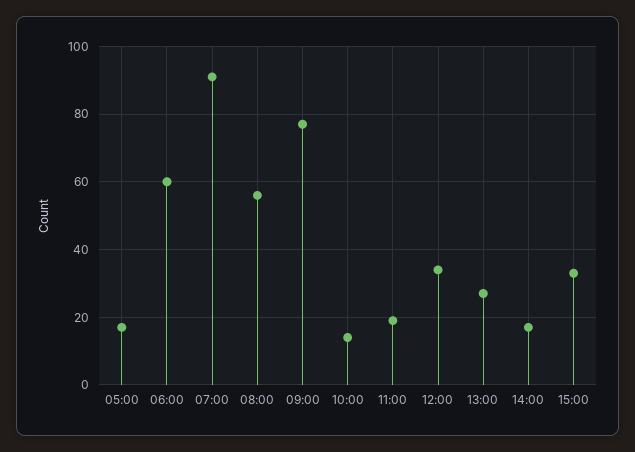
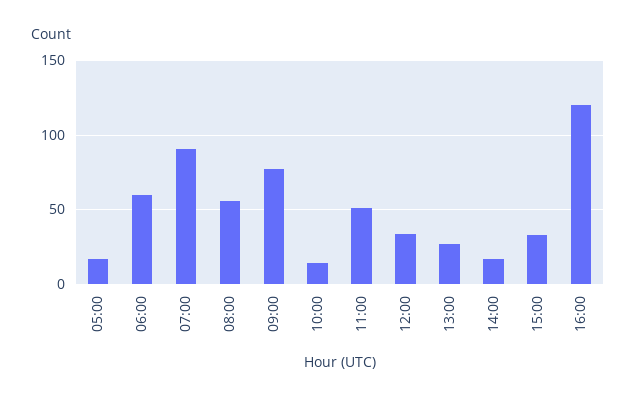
11:00: 20 -> 50
16:00: none -> 120

